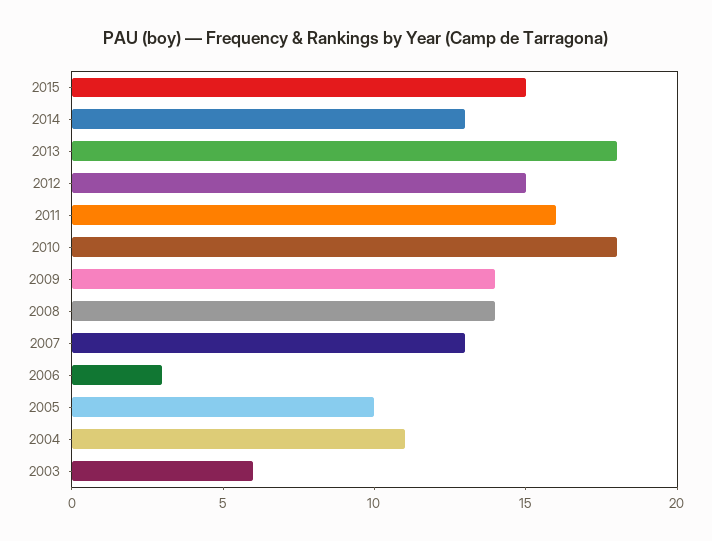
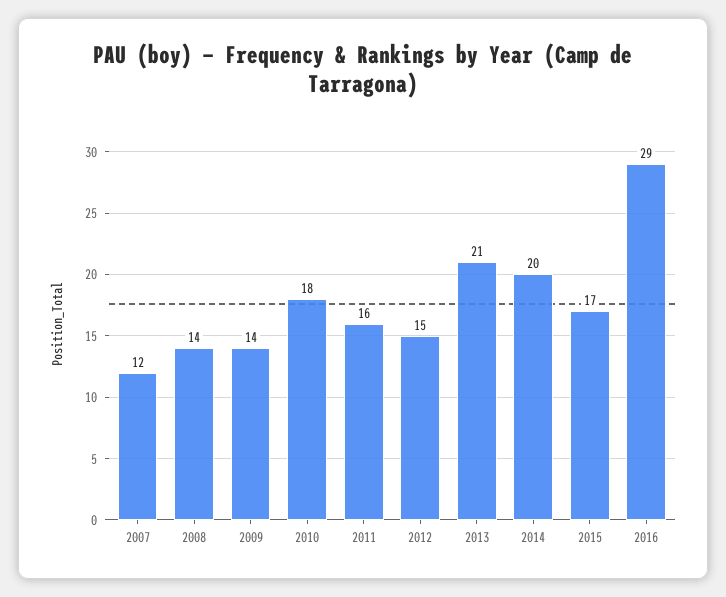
2015: 15 -> 17
2014: 13 -> 20
2013: 18 -> 21
2007: 13 -> 12
2006: 3 -> none
2005: 10 -> none
2004: 11 -> none
2003: 6 -> none
2016: none -> 29

